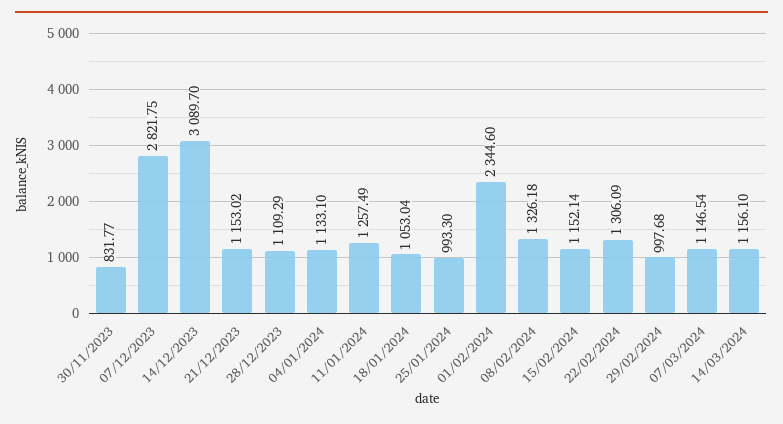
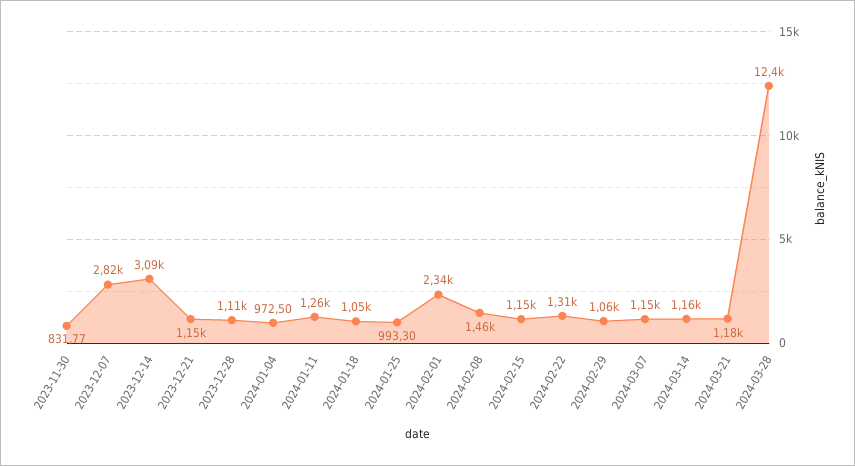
04/01/2024: 1133.1 -> 972.5
08/02/2024: 1326.18 -> 1460
29/02/2024: 997.68 -> 1060
2024-03-21: none -> 1180
2024-03-28: none -> 12400

